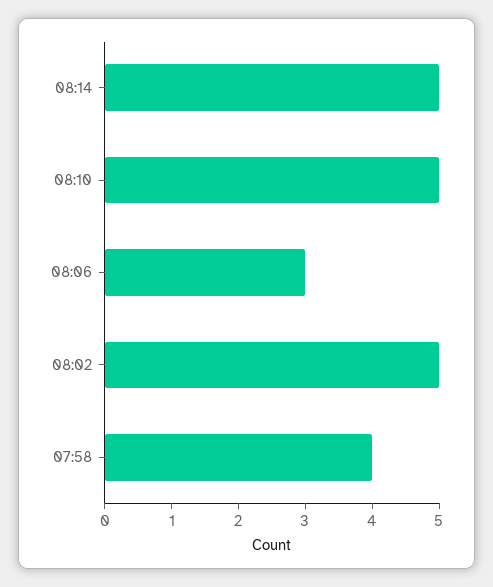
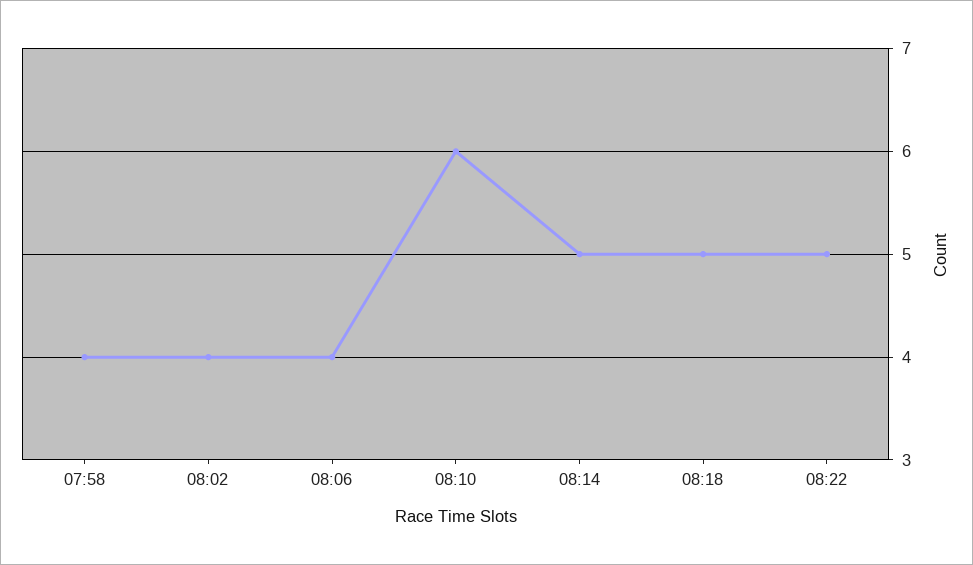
08:10: 5 -> 6
08:06: 3 -> 4
08:02: 5 -> 4
08:18: none -> 5
08:22: none -> 5

